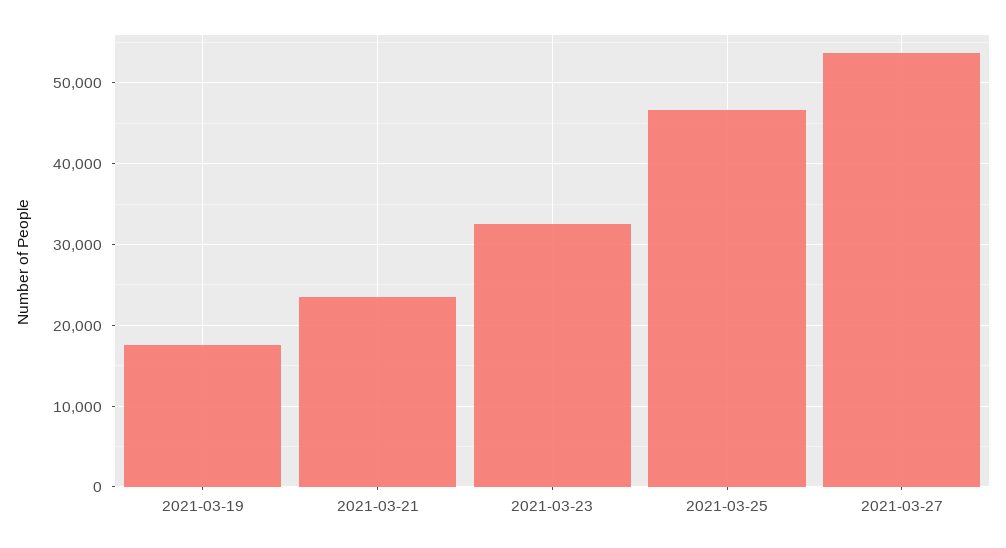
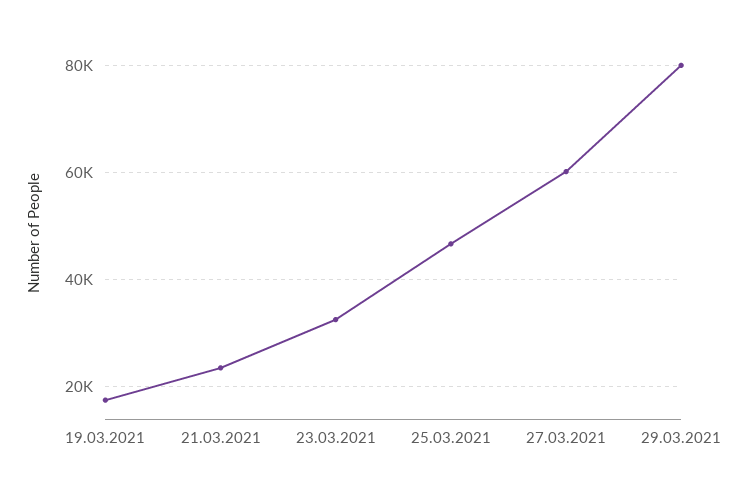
2021-03-27: 54000 -> 60000
29.03.2021: none -> 80000

